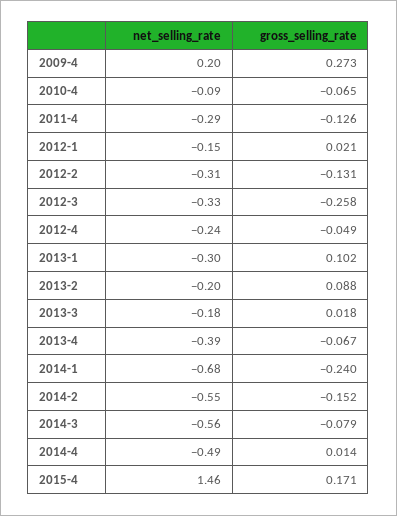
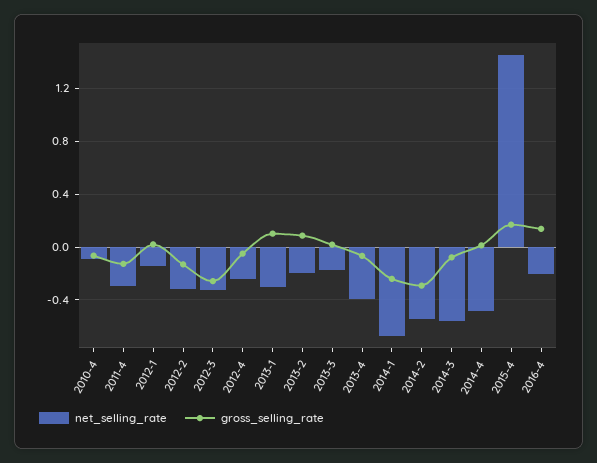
net_selling_rate, 2009-4: 0.2 -> none
gross_selling_rate, 2009-4: 0.273 -> none
gross_selling_rate, 2014-2: -0.152 -> -0.3
net_selling_rate, 2016-4: none -> -0.2
gross_selling_rate, 2016-4: none -> 0.15

